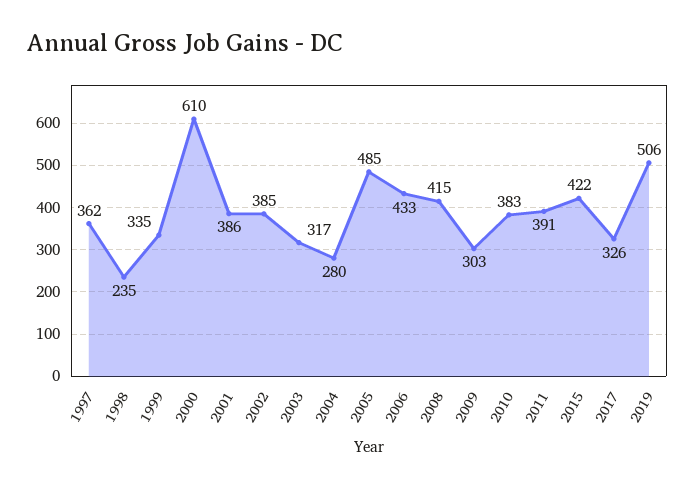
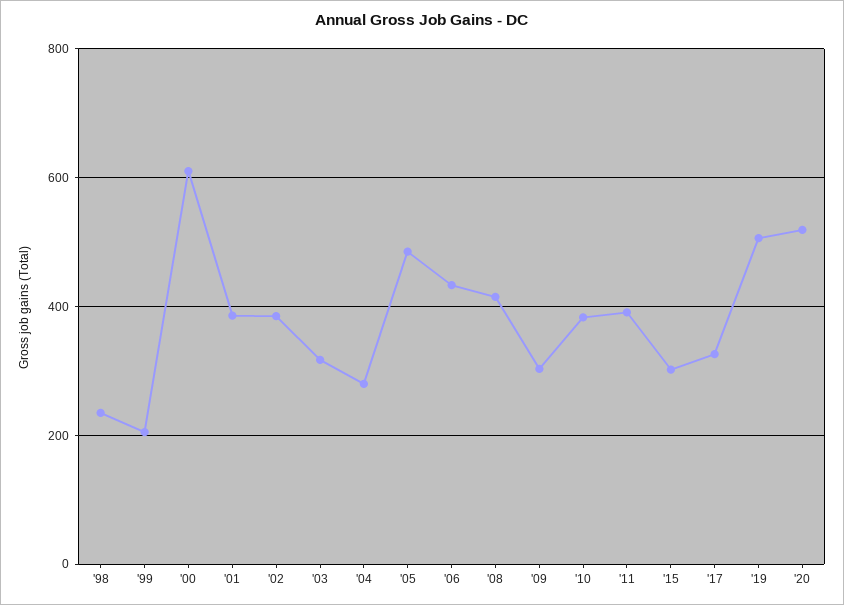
1997: 362 -> none
1999: 335 -> 200
2015: 422 -> 300
'20: none -> 520

